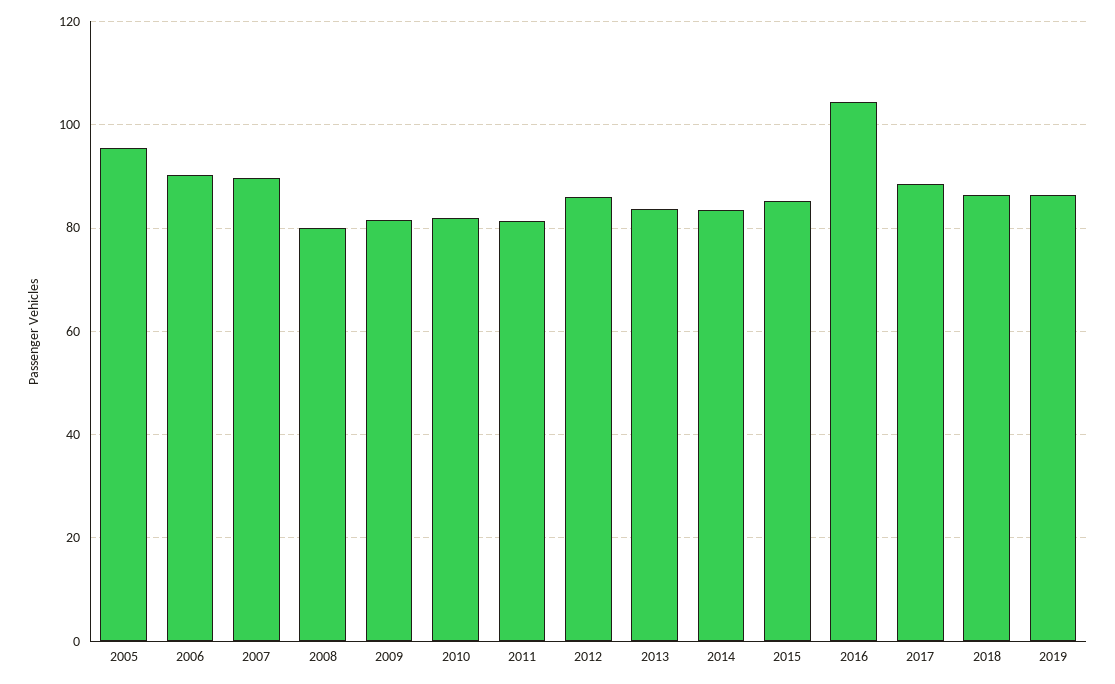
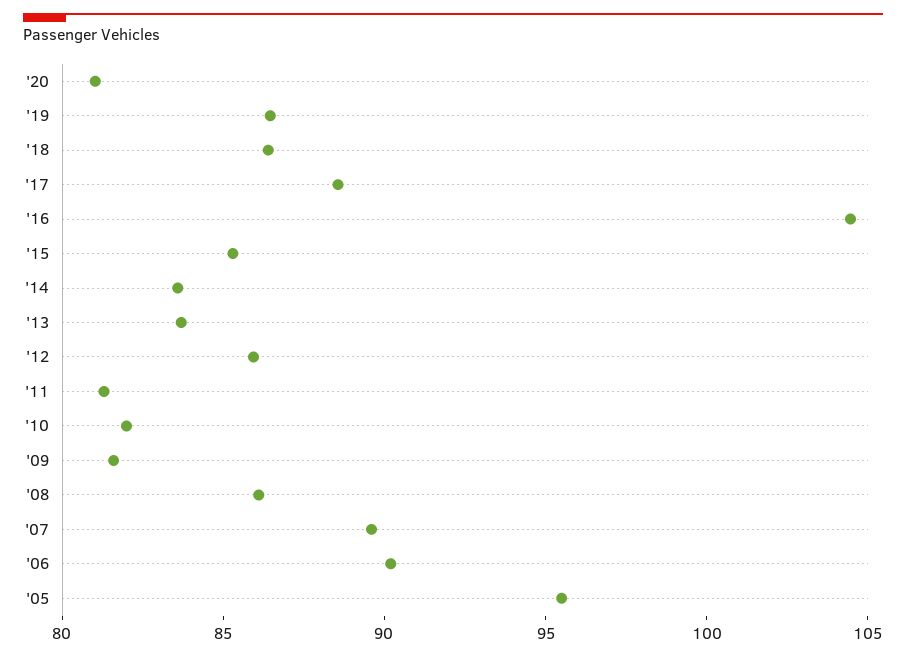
2008: 80 -> 86
'20: none -> 81

